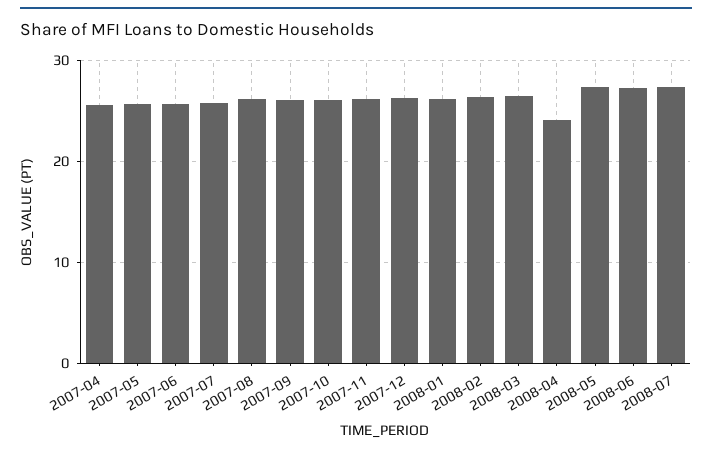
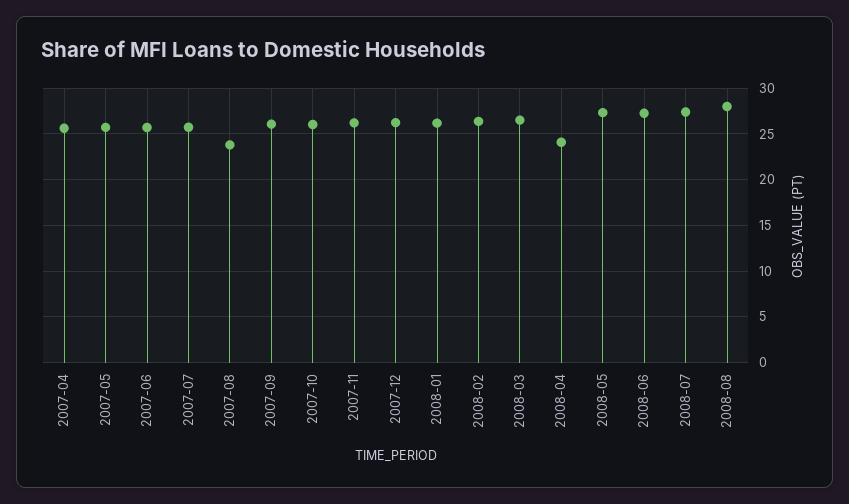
2007-08: 26 -> 24
2008-08: none -> 28

